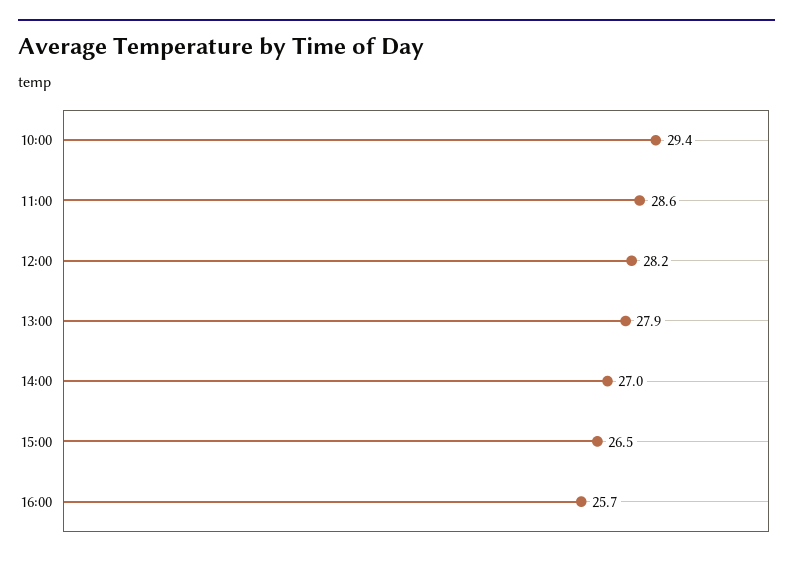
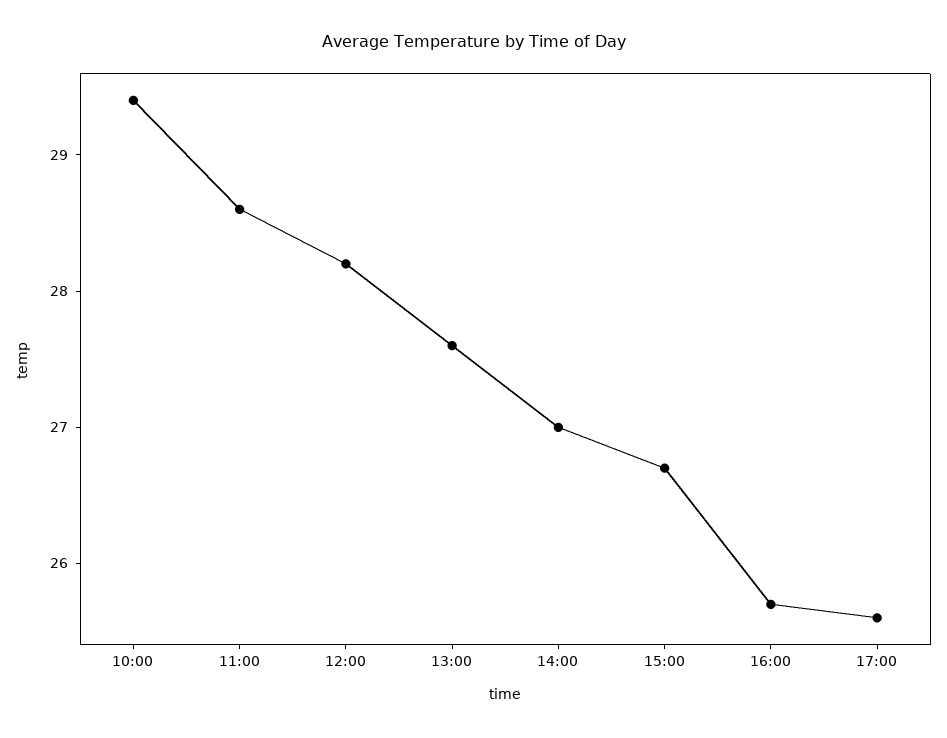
13:00: 27.9 -> 27.6
15:00: 26.5 -> 26.7
17:00: none -> 25.6

